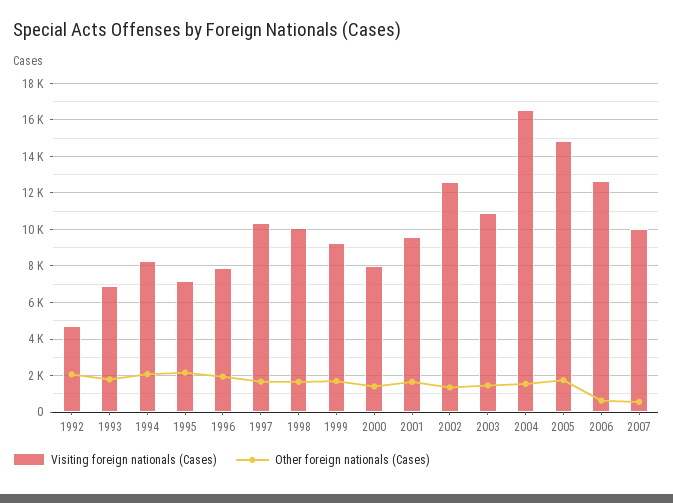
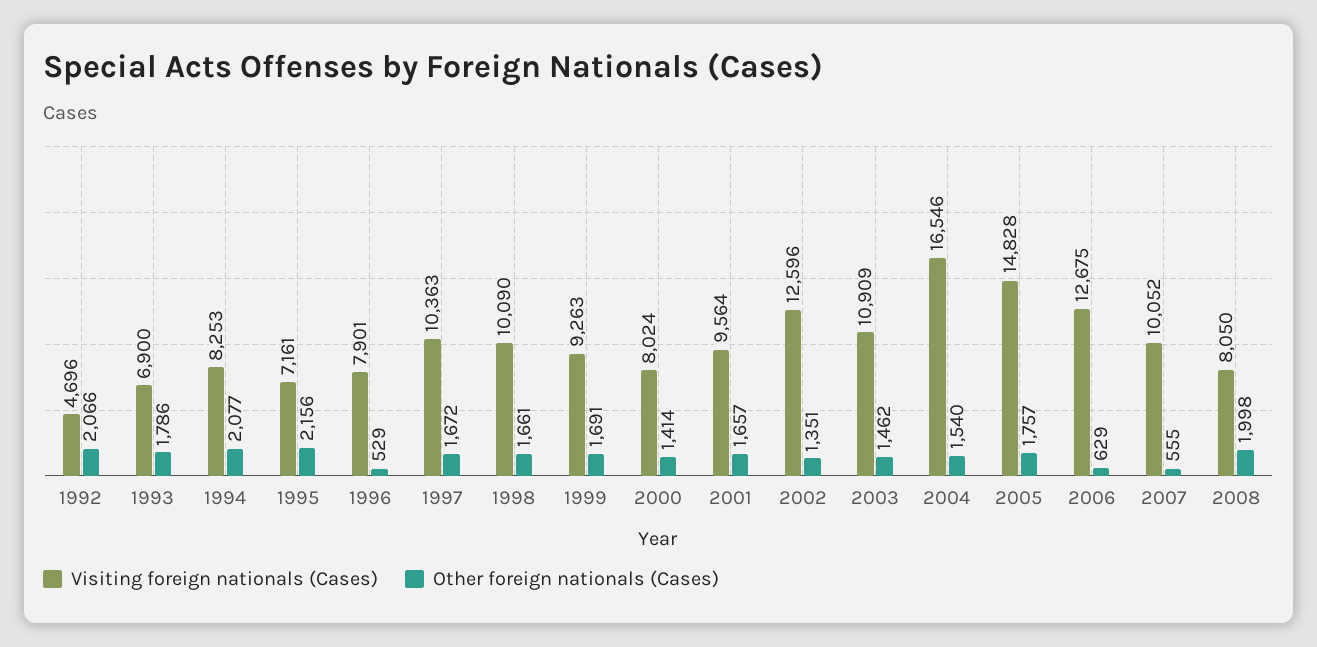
Other foreign nationals (Cases), 1996: 2000 -> 529
Visiting foreign nationals (Cases), 2008: none -> 8050
Other foreign nationals (Cases), 2008: none -> 1998

